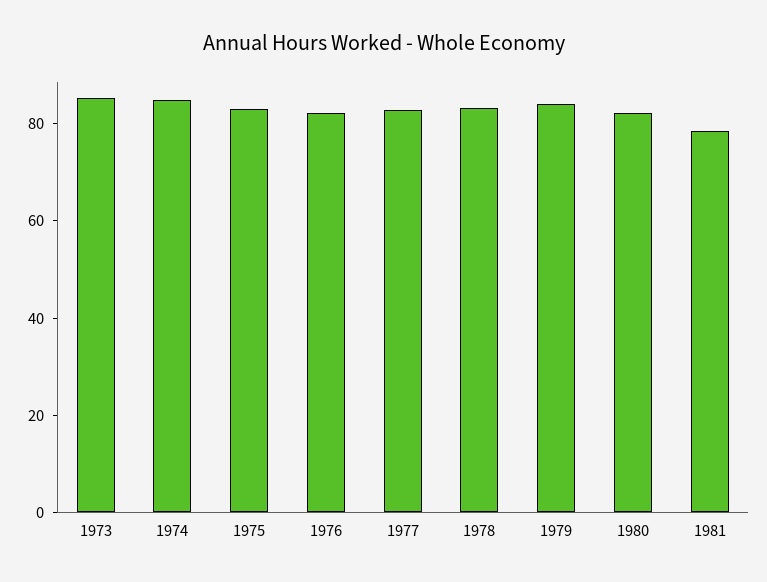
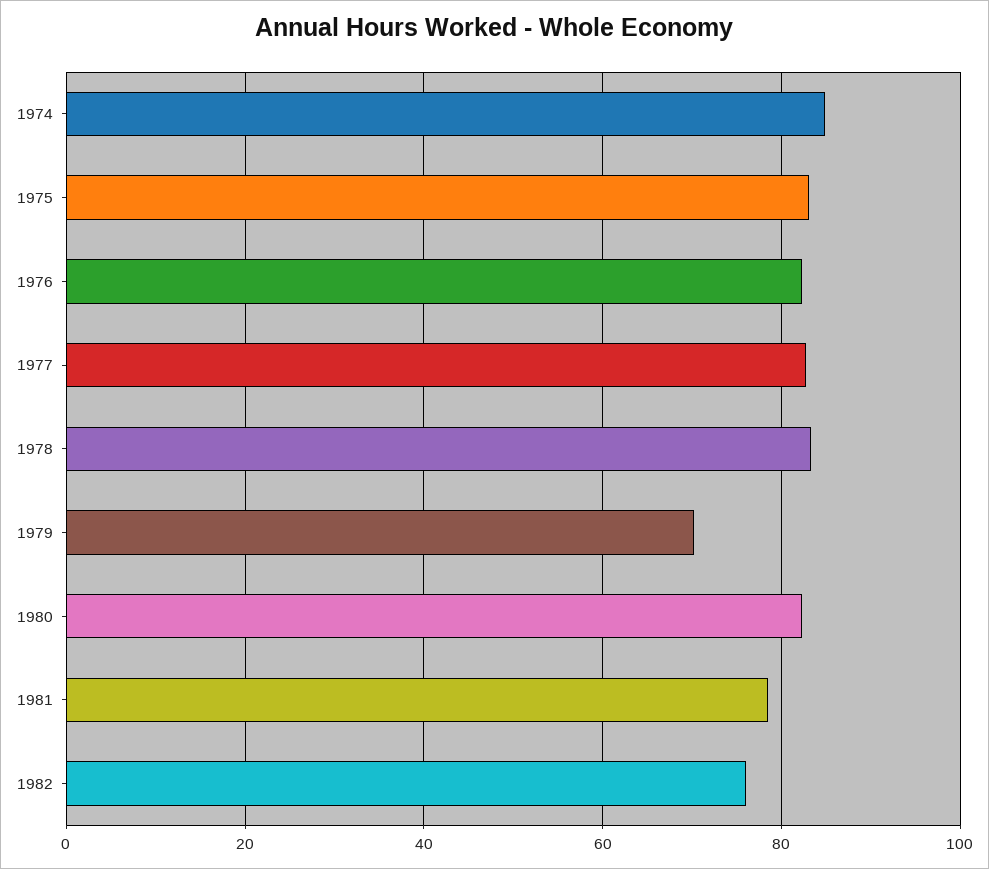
1973: 85 -> none
1979: 85 -> 70
1982: none -> 76

